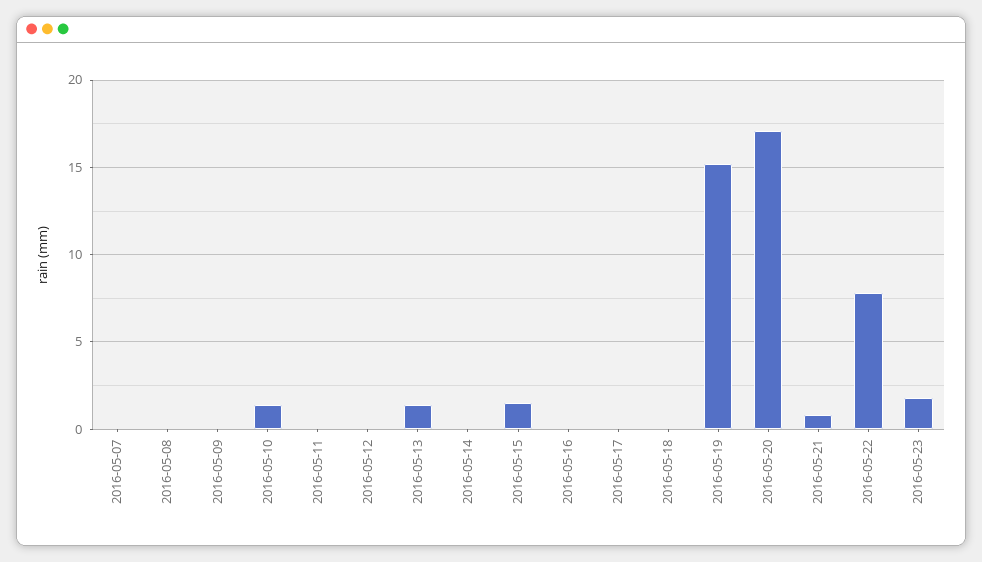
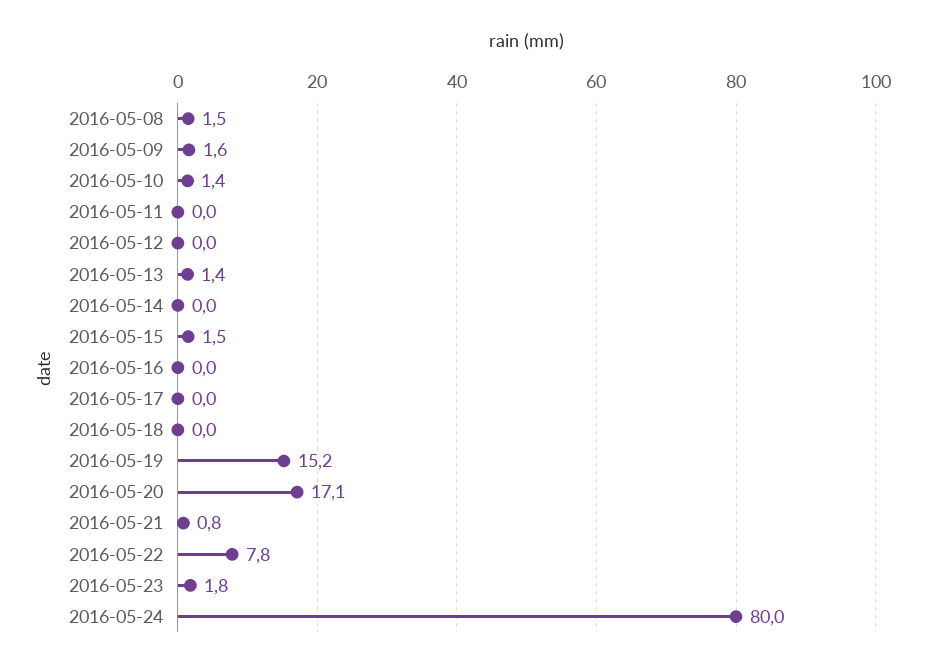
2016-05-07: 0 -> none
2016-05-08: 0 -> 1.5
2016-05-09: 0 -> 1.6
2016-05-24: none -> 80

